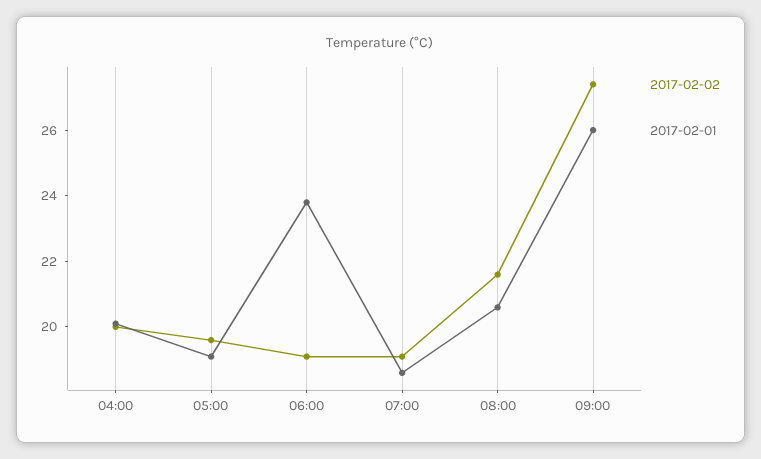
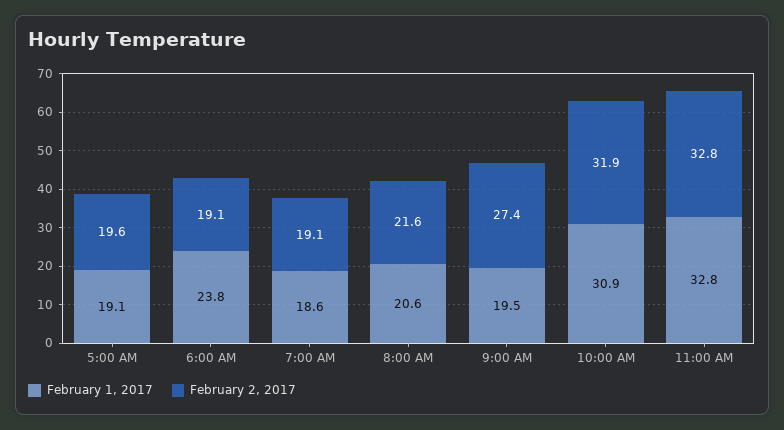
2017-02-02, 04:00: 20 -> none
2017-02-01, 04:00: 20 -> none
2017-02-01, 09:00: 26 -> 19.5
2017-02-01, 10:00 AM: none -> 30.9
2017-02-02, 10:00 AM: none -> 31.9
2017-02-01, 11:00 AM: none -> 32.8
2017-02-02, 11:00 AM: none -> 32.8

